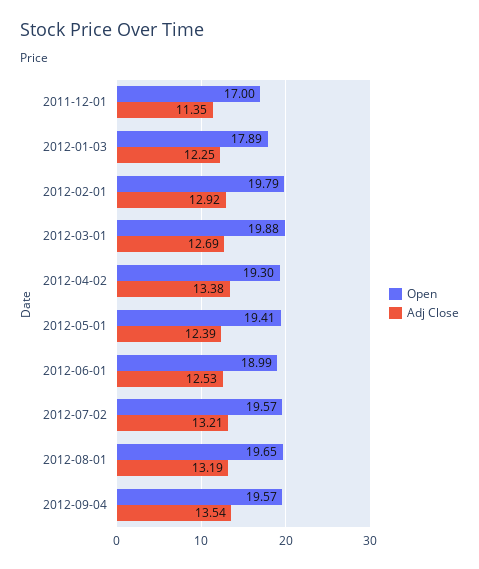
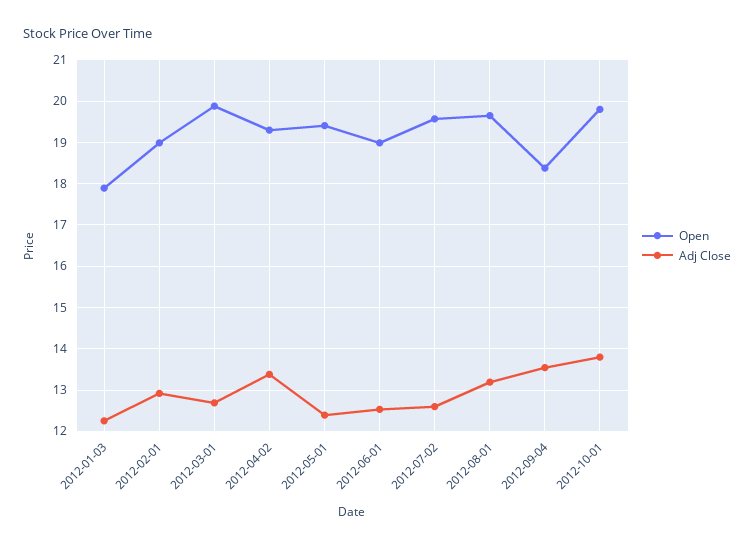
Open, 2011-12-01: 17 -> none
Adj Close, 2011-12-01: 11.35 -> none
Open, 2012-02-01: 19.79 -> 19
Adj Close, 2012-07-02: 13.21 -> 12.6
Open, 2012-09-04: 19.57 -> 18.4
Open, 2012-10-01: none -> 19.8
Adj Close, 2012-10-01: none -> 13.8

